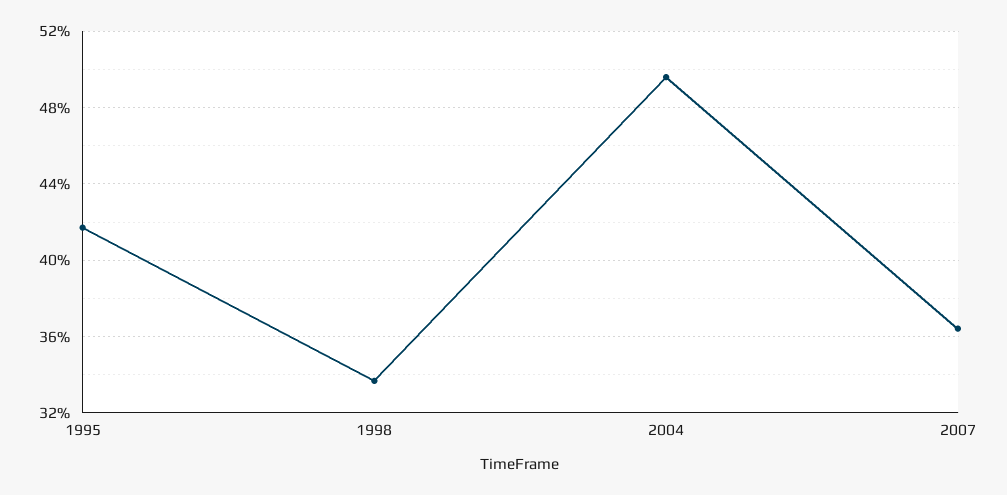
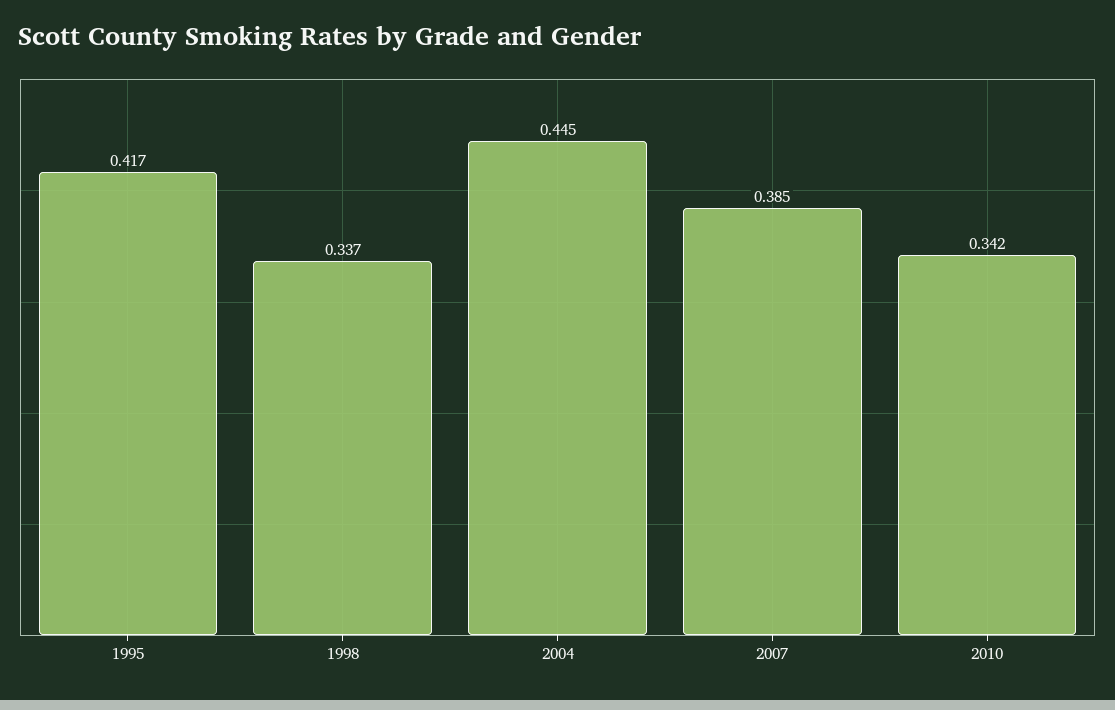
2004: 0.495 -> 0.445
2007: 0.365 -> 0.385
2010: none -> 0.342

